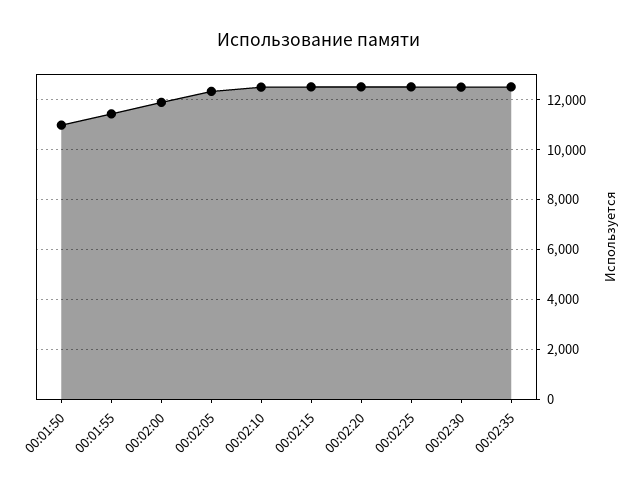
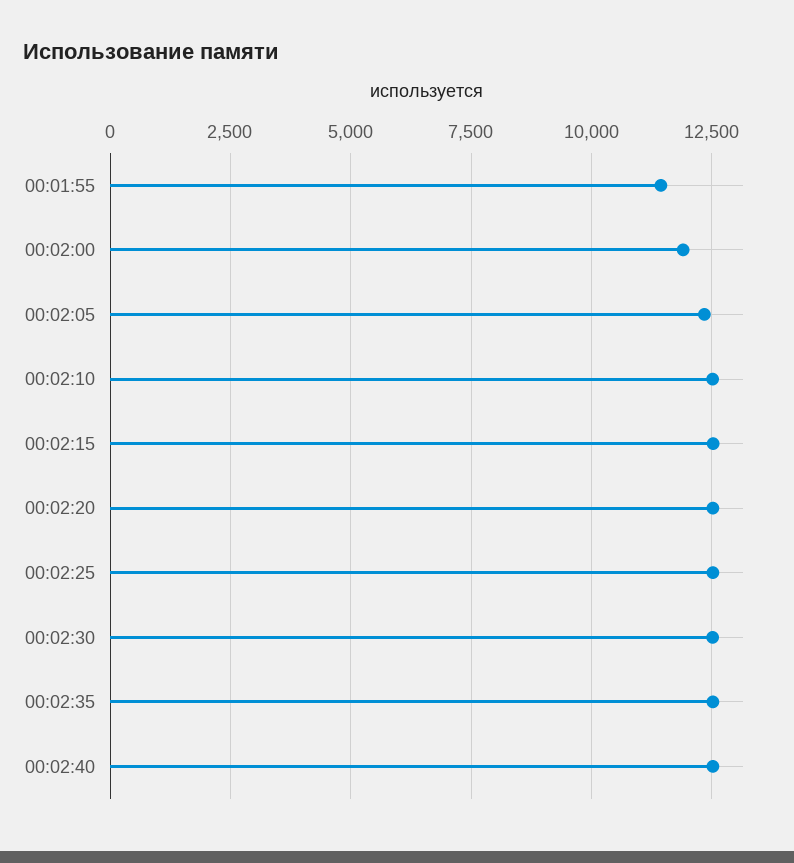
00:01:50: 11000 -> none
00:02:40: none -> 12500

